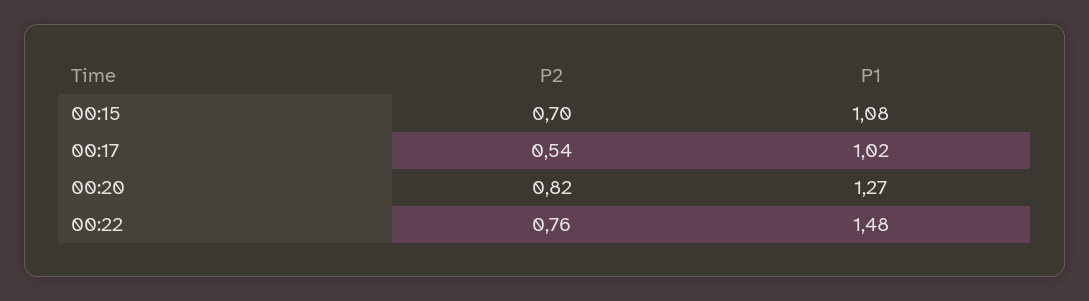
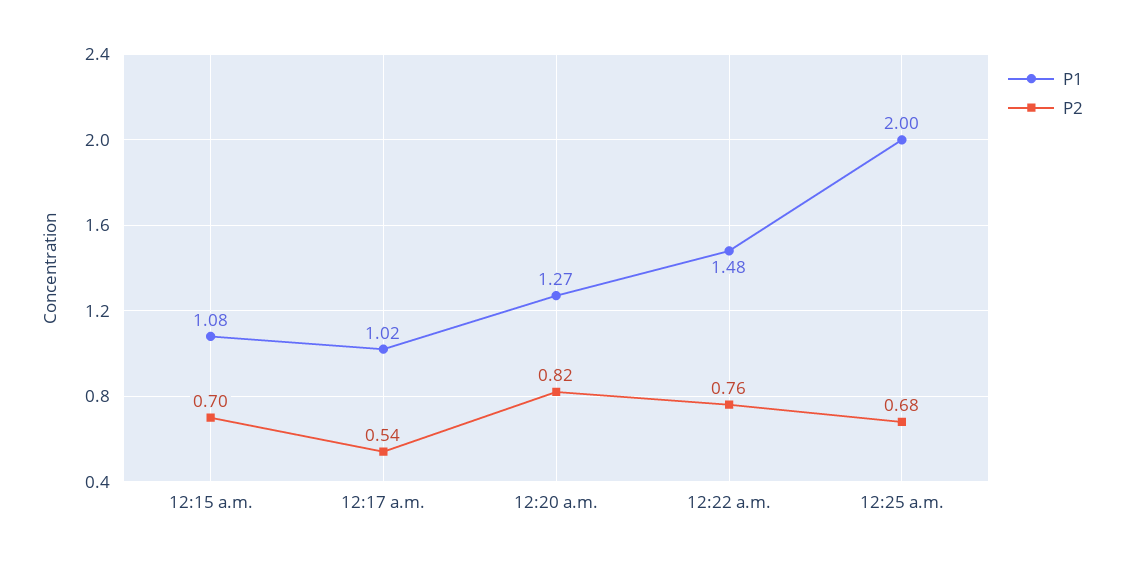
P1, 12:25 a.m.: none -> 2
P2, 12:25 a.m.: none -> 0.68

